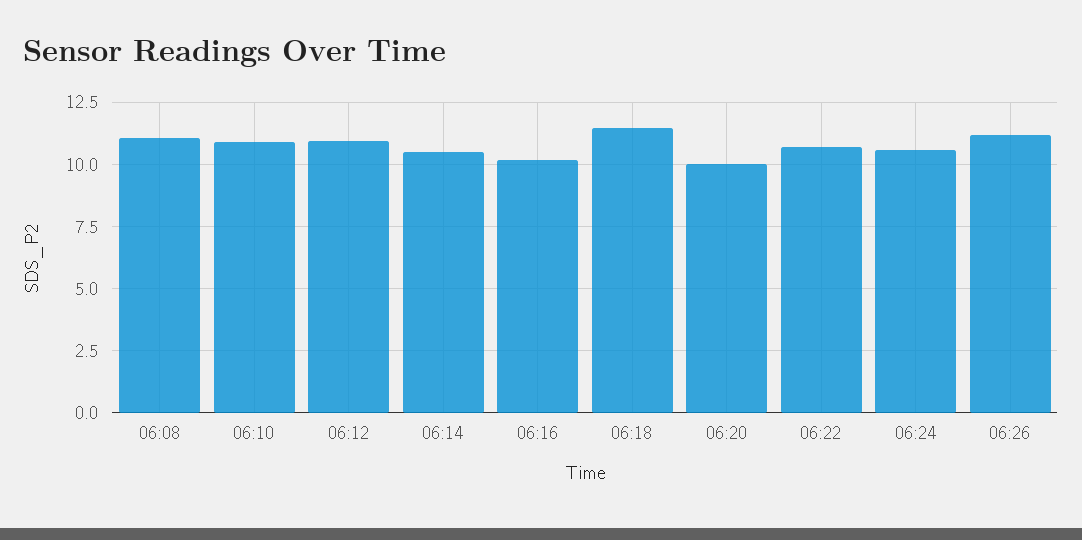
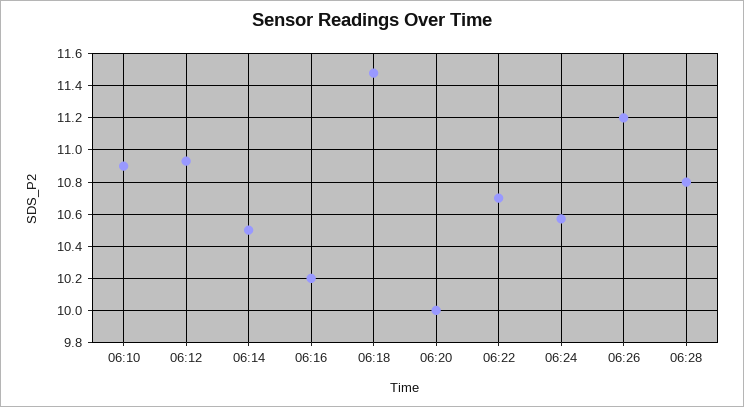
06:08: 11 -> none
06:28: none -> 10.8

